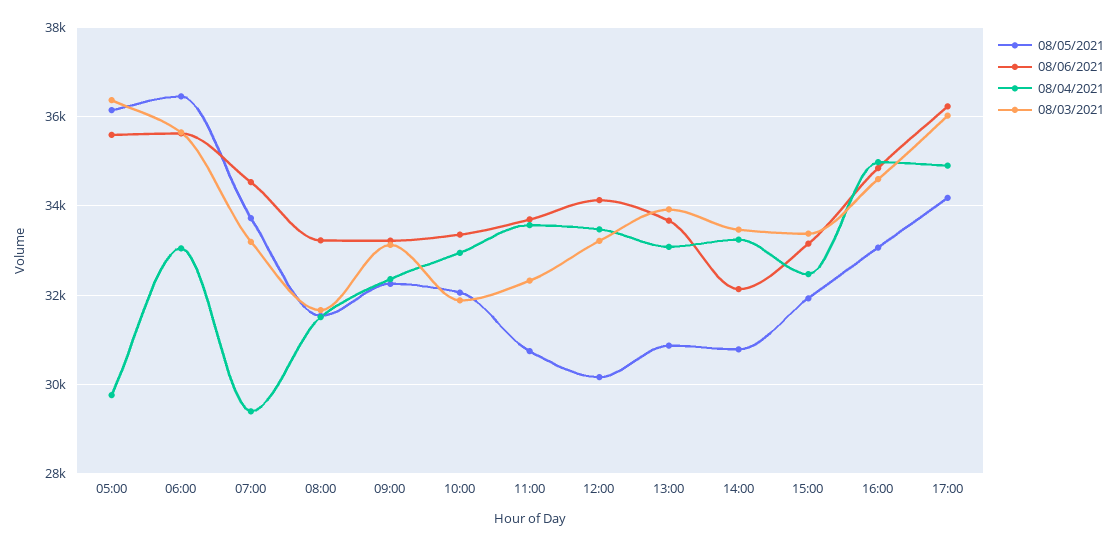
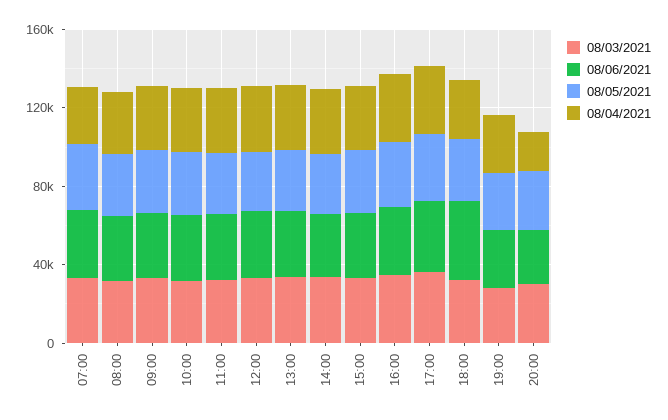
08/05/2021, 05:00: 36200 -> none
08/06/2021, 05:00: 35600 -> none
08/04/2021, 05:00: 29800 -> none
08/03/2021, 05:00: 36400 -> none
08/05/2021, 06:00: 36400 -> none
08/06/2021, 06:00: 35600 -> none
08/04/2021, 06:00: 33000 -> none
08/03/2021, 06:00: 35600 -> none
08/03/2021, 18:00: none -> 30000
08/06/2021, 18:00: none -> 40000
08/05/2021, 18:00: none -> 30000
08/04/2021, 18:00: none -> 30000
08/03/2021, 19:00: none -> 30000
08/06/2021, 19:00: none -> 30000
08/05/2021, 19:00: none -> 30000
08/04/2021, 19:00: none -> 30000
08/03/2021, 20:00: none -> 30000
08/06/2021, 20:00: none -> 30000
08/05/2021, 20:00: none -> 30000
08/04/2021, 20:00: none -> 20000

